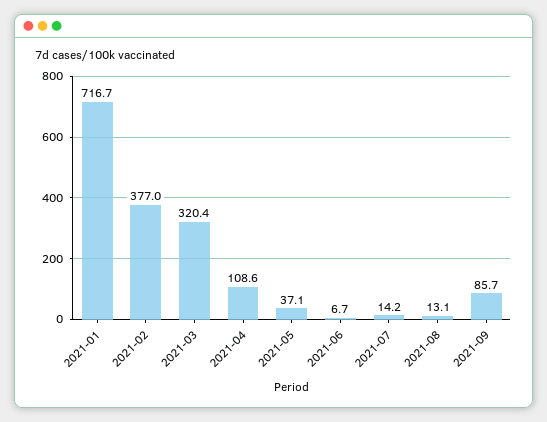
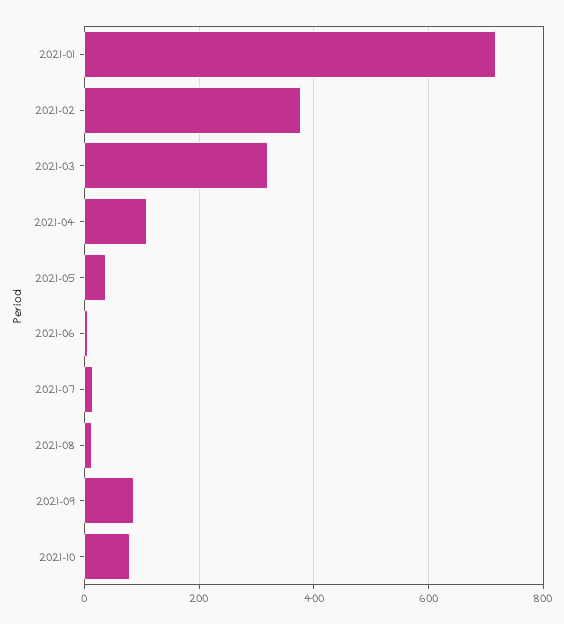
2021-10: none -> 80

